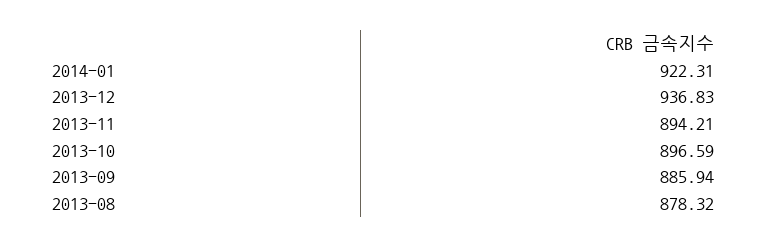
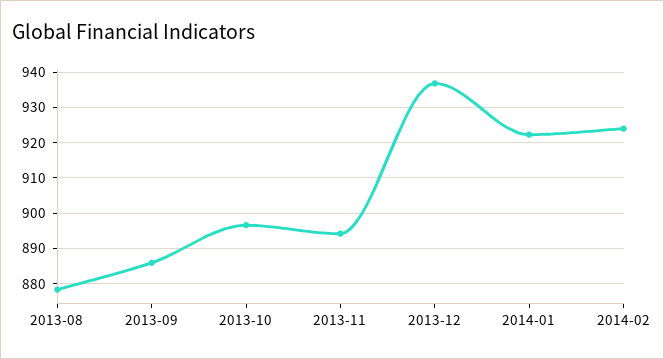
2014-02: none -> 924

